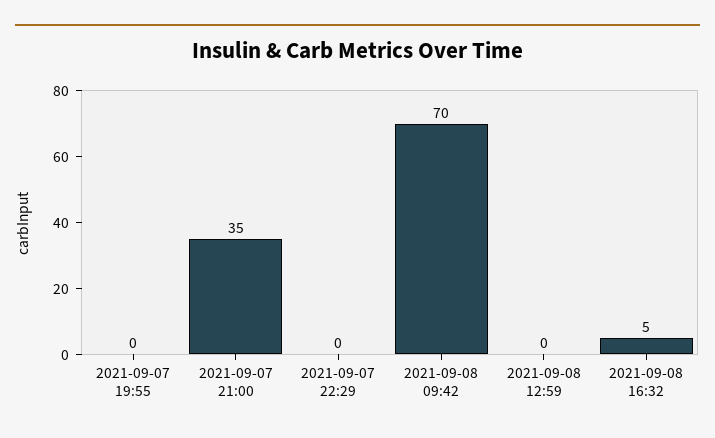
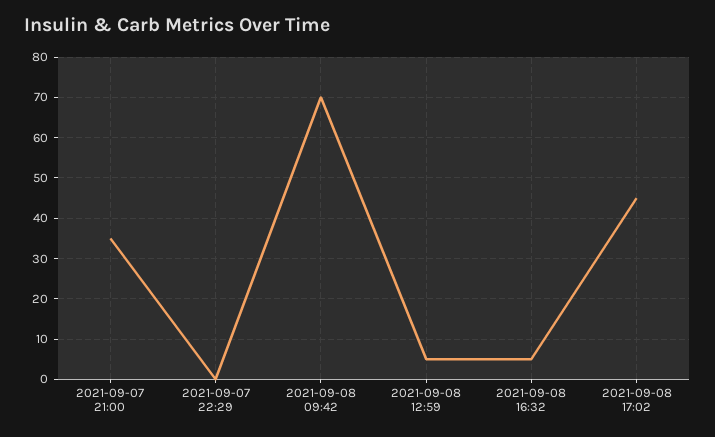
2021-09-07 19:55: 0 -> none
2021-09-08 12:59: 0 -> 5
2021-09-08 17:02: none -> 45

